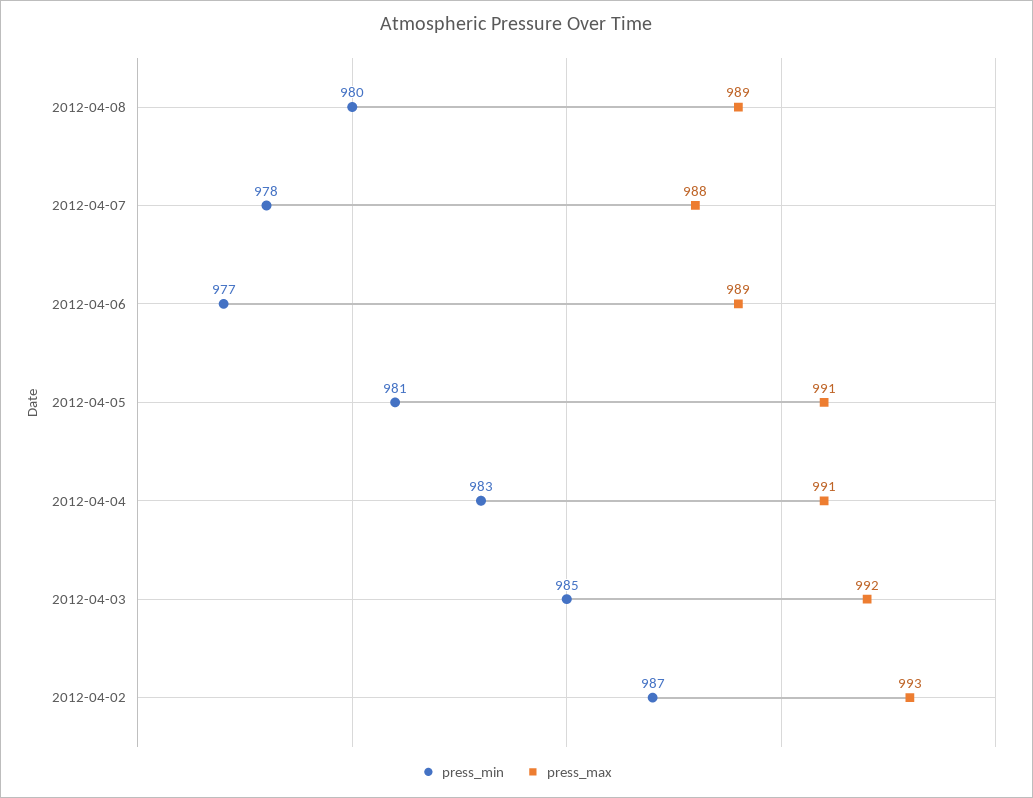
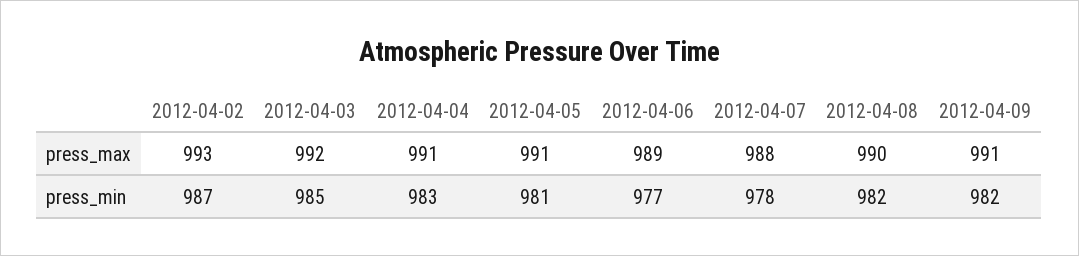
press_min, 2012-04-08: 980 -> 982
press_max, 2012-04-08: 989 -> 990
press_max, 2012-04-09: none -> 991
press_min, 2012-04-09: none -> 982

